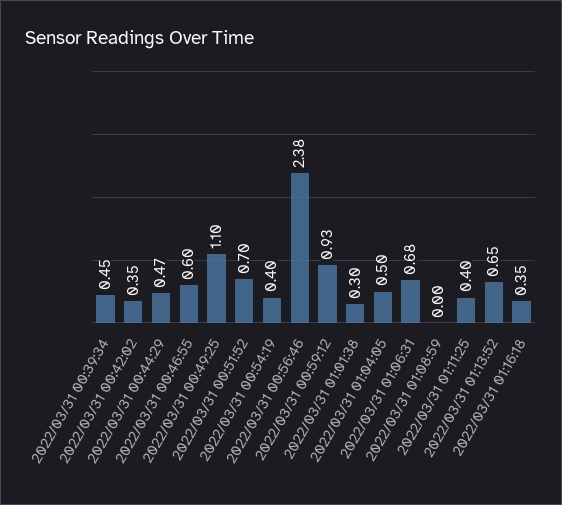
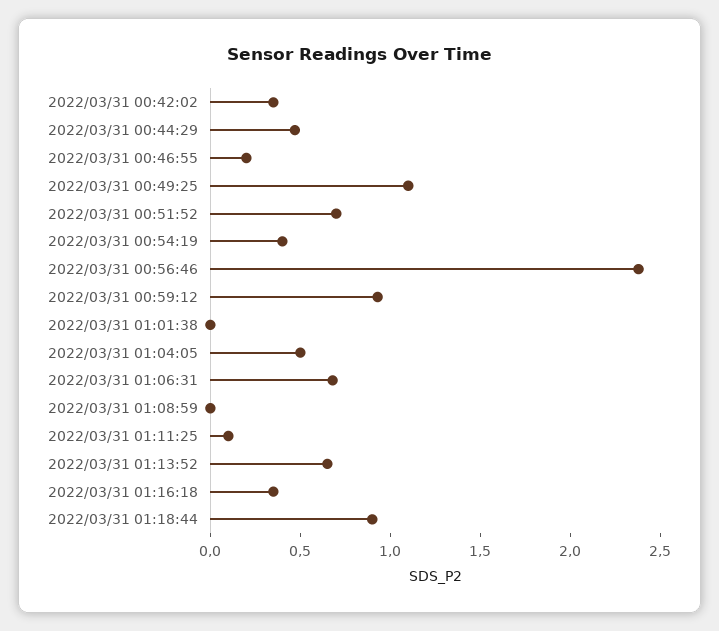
2022/03/31 00:39:34: 0.45 -> none
2022/03/31 00:46:55: 0.6 -> 0.2
2022/03/31 01:01:38: 0.3 -> 0
2022/03/31 01:11:25: 0.4 -> 0.1
2022/03/31 01:18:44: none -> 0.9

